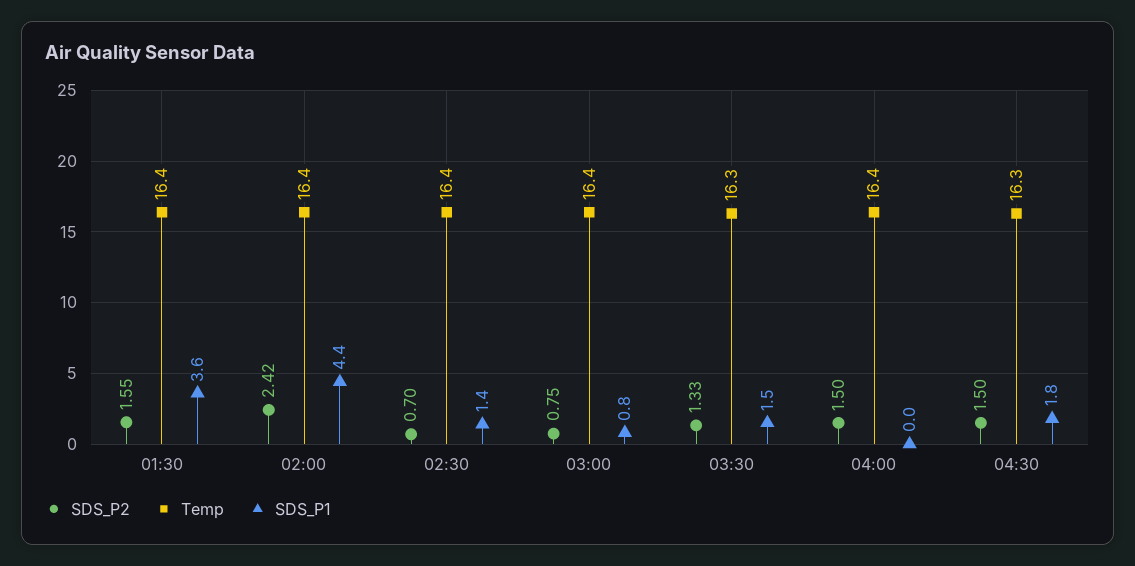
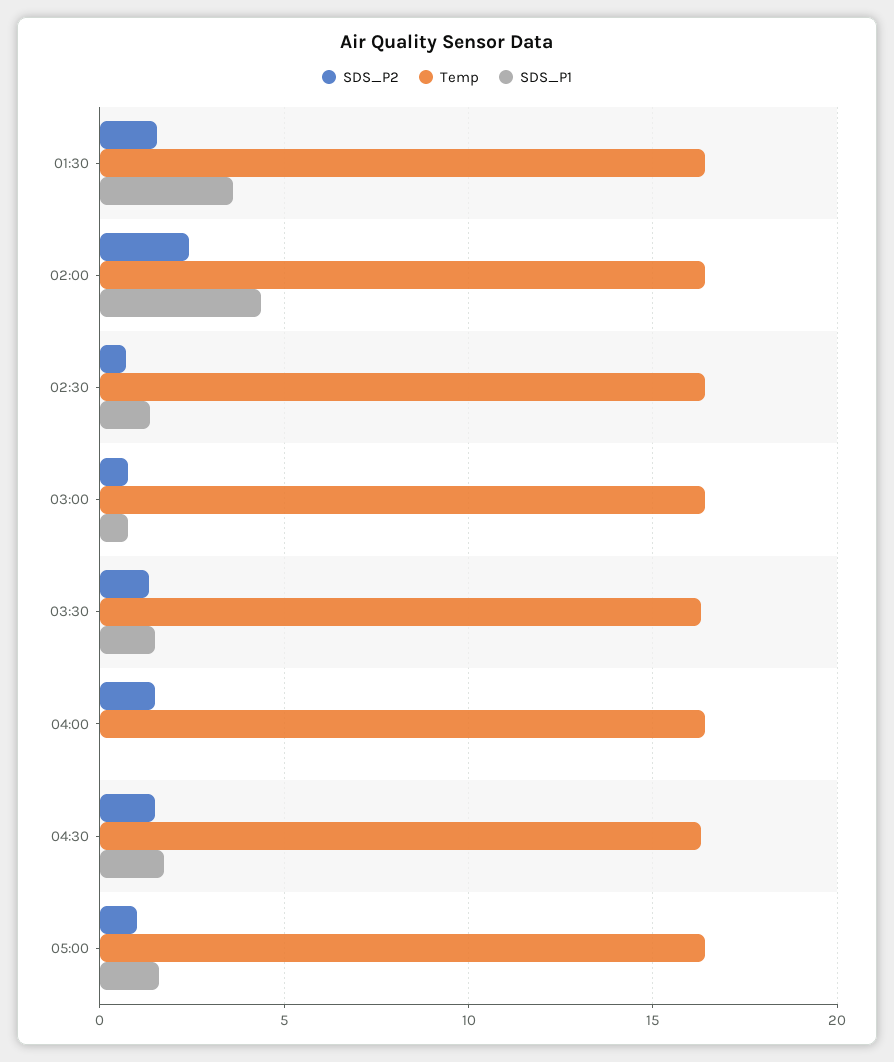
SDS_P2, 05:00: none -> 1
Temp, 05:00: none -> 16.5
SDS_P1, 05:00: none -> 1.5

